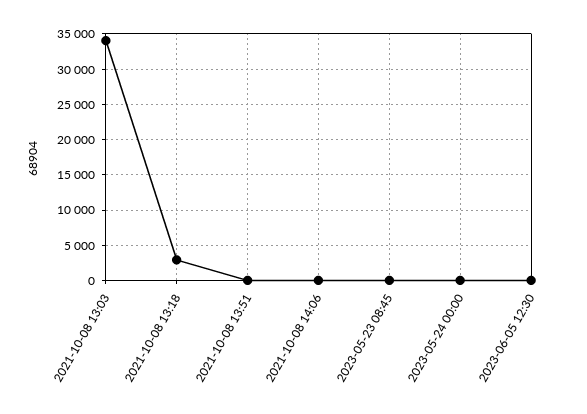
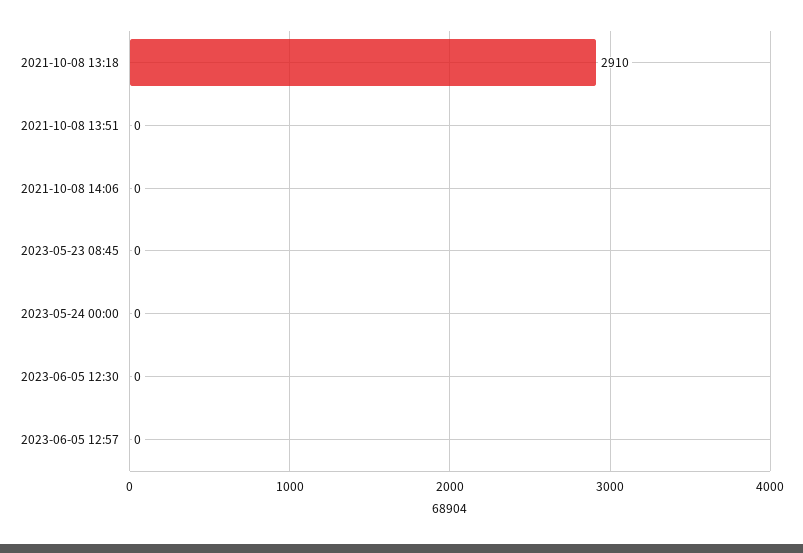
2021-10-08 13:03: 34000 -> none
2023-06-05 12:57: none -> 0

